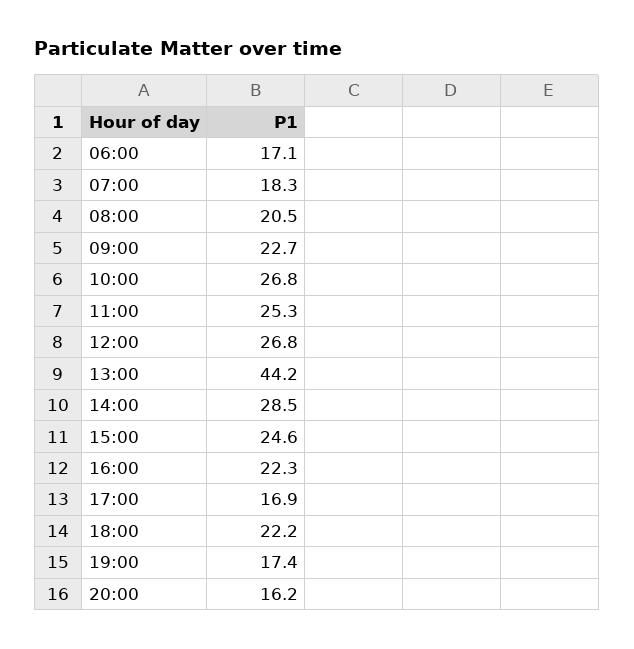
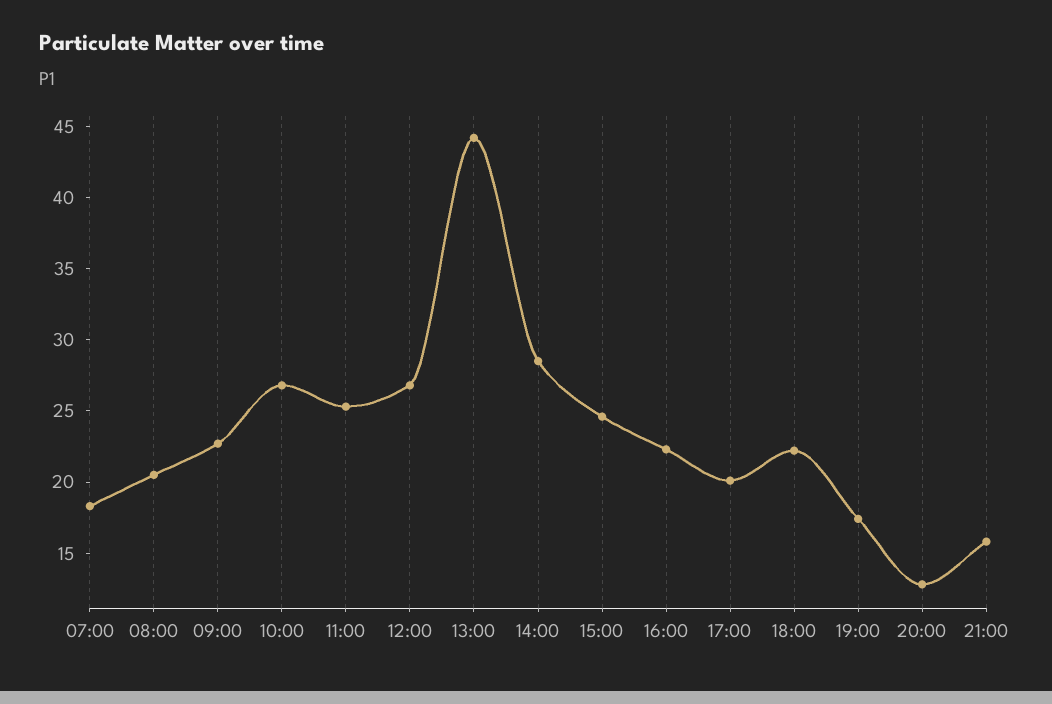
06:00: 17.1 -> none
17:00: 16.9 -> 20
20:00: 16.2 -> 13
21:00: none -> 16

